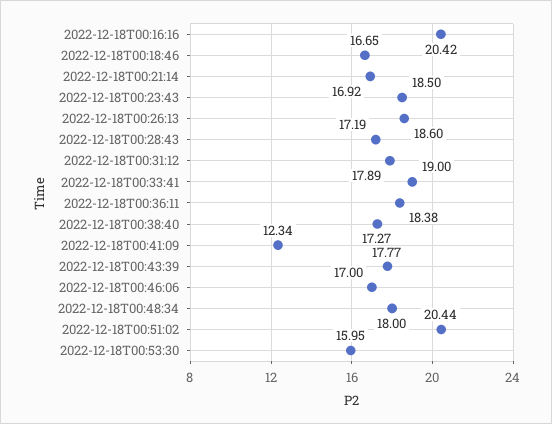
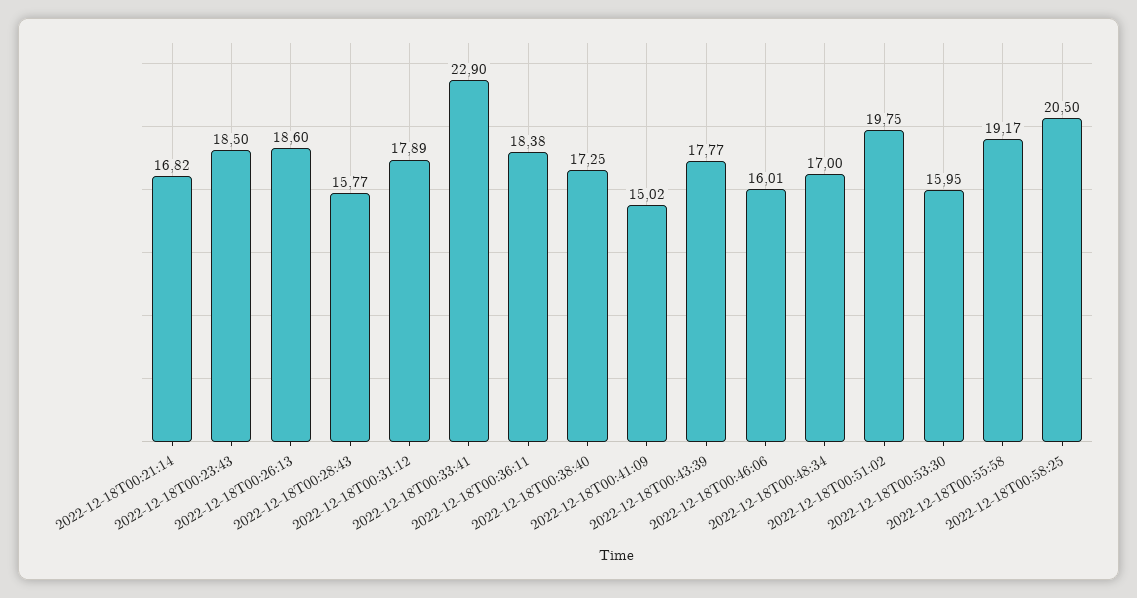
2022-12-18T00:16:16: 20.42 -> none
2022-12-18T00:18:46: 16.65 -> none
2022-12-18T00:21:14: 16.92 -> 16.82
2022-12-18T00:28:43: 17.19 -> 15.77
2022-12-18T00:33:41: 19 -> 22.9
2022-12-18T00:38:40: 17.27 -> 17.25
2022-12-18T00:41:09: 12.34 -> 15.02
2022-12-18T00:46:06: 17 -> 16.01
2022-12-18T00:48:34: 18 -> 17
2022-12-18T00:51:02: 20.44 -> 19.75
2022-12-18T00:55:58: none -> 19.17
2022-12-18T00:58:25: none -> 20.5

